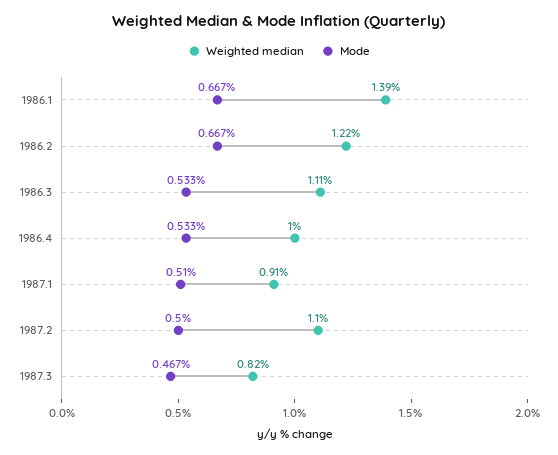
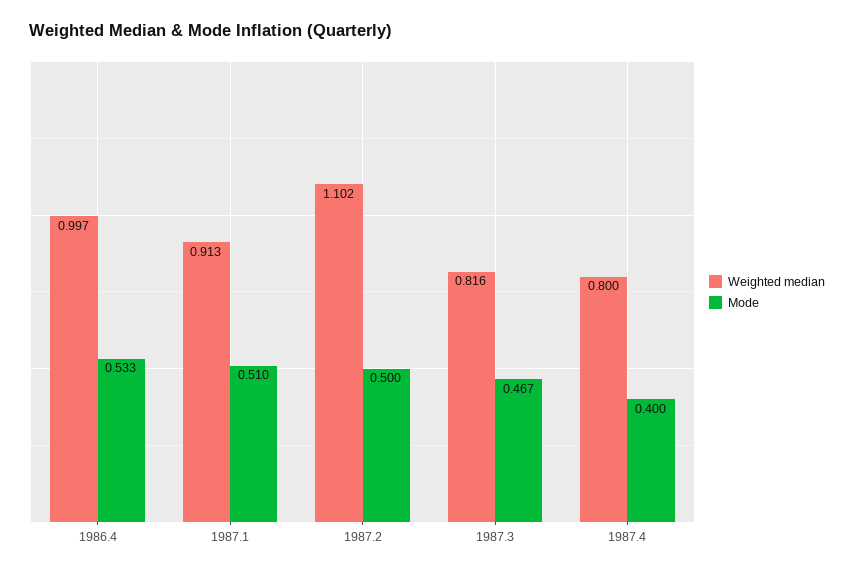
Weighted median, 1986.1: 1.39 -> none
Mode, 1986.1: 0.667 -> none
Weighted median, 1986.2: 1.22 -> none
Mode, 1986.2: 0.667 -> none
Weighted median, 1986.3: 1.11 -> none
Mode, 1986.3: 0.533 -> none
Weighted median, 1987.4: none -> 0.8
Mode, 1987.4: none -> 0.4

